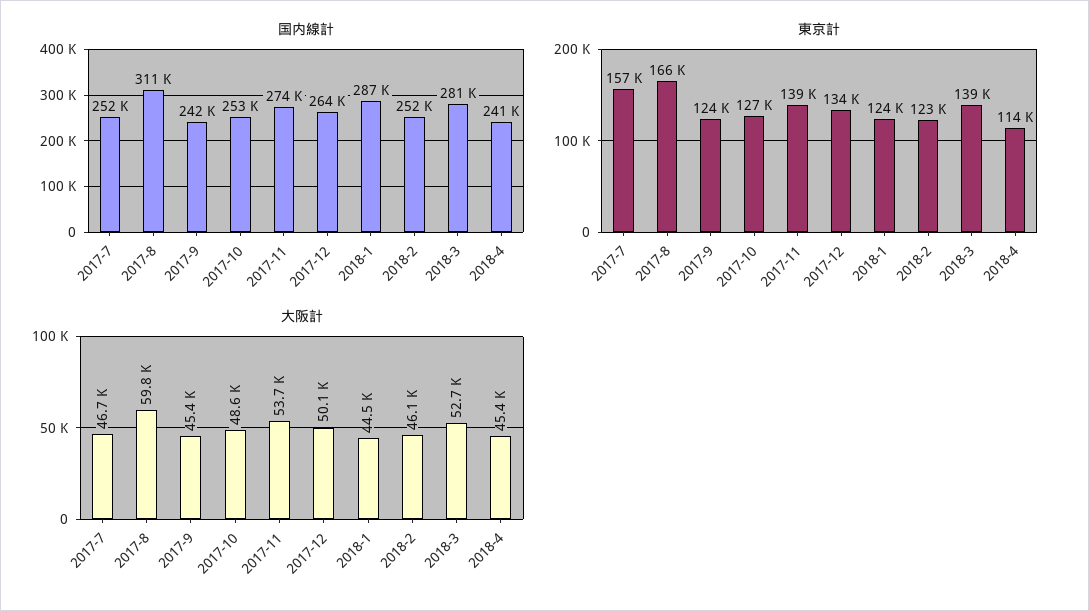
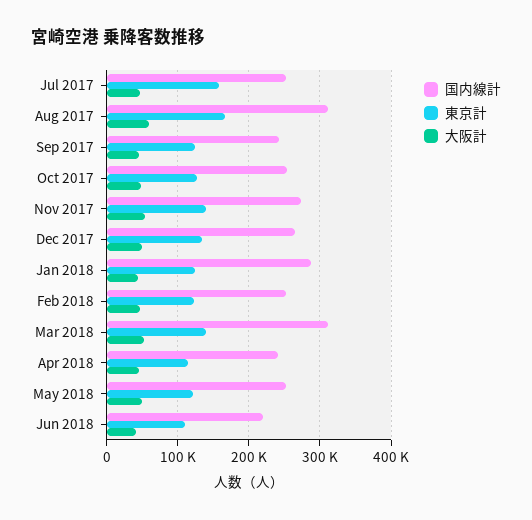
国内線計, 2018-3: 281000 -> 310000
国内線計, May 2018: none -> 250000
東京計, May 2018: none -> 120000
大阪計, May 2018: none -> 50000
国内線計, Jun 2018: none -> 220000
東京計, Jun 2018: none -> 110000
大阪計, Jun 2018: none -> 40000

